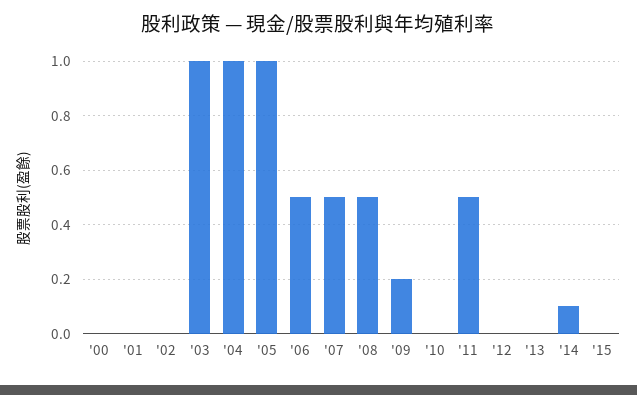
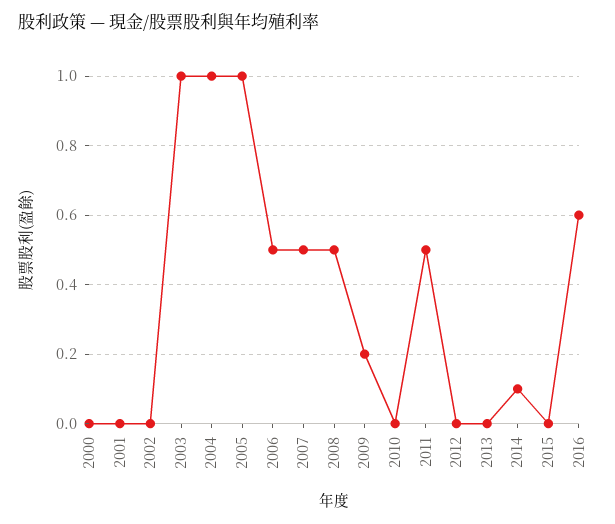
2016: none -> 0.6

